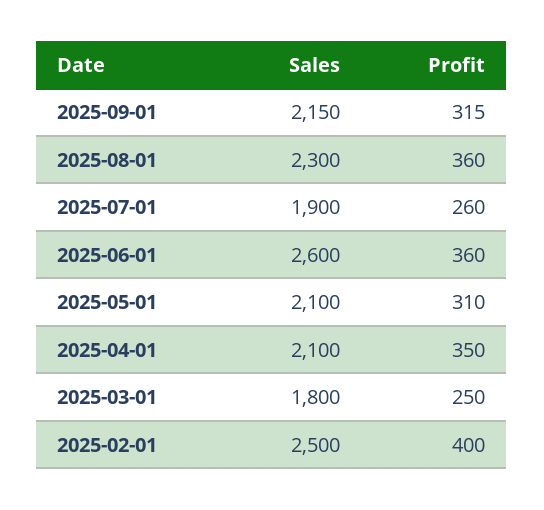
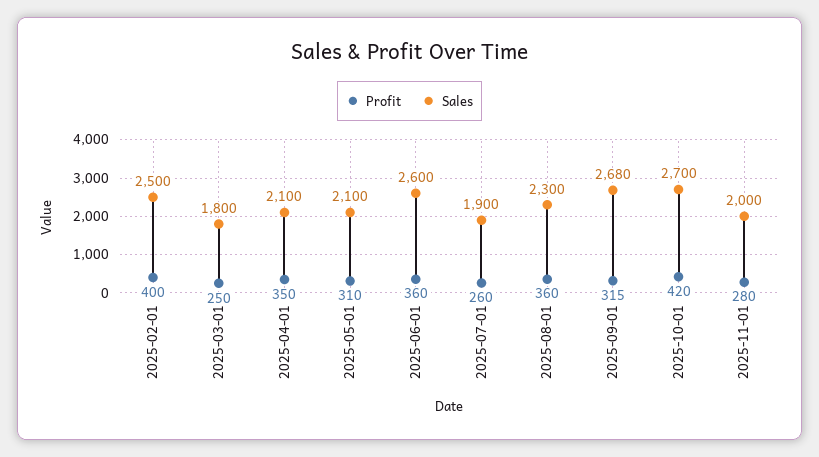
Sales, 2025-09-01: 2150 -> 2680
Profit, 2025-10-01: none -> 420
Sales, 2025-10-01: none -> 2700
Profit, 2025-11-01: none -> 280
Sales, 2025-11-01: none -> 2000

